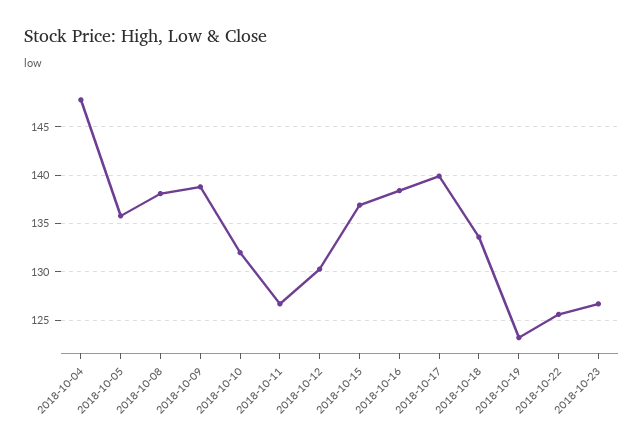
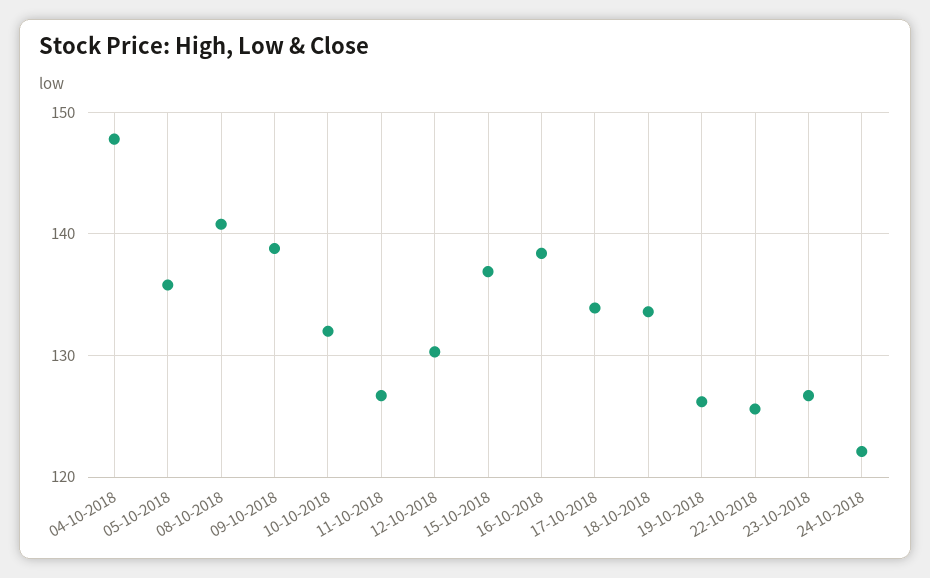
2018-10-08: 138 -> 141
2018-10-17: 140 -> 134
2018-10-19: 123 -> 126
24-10-2018: none -> 122

